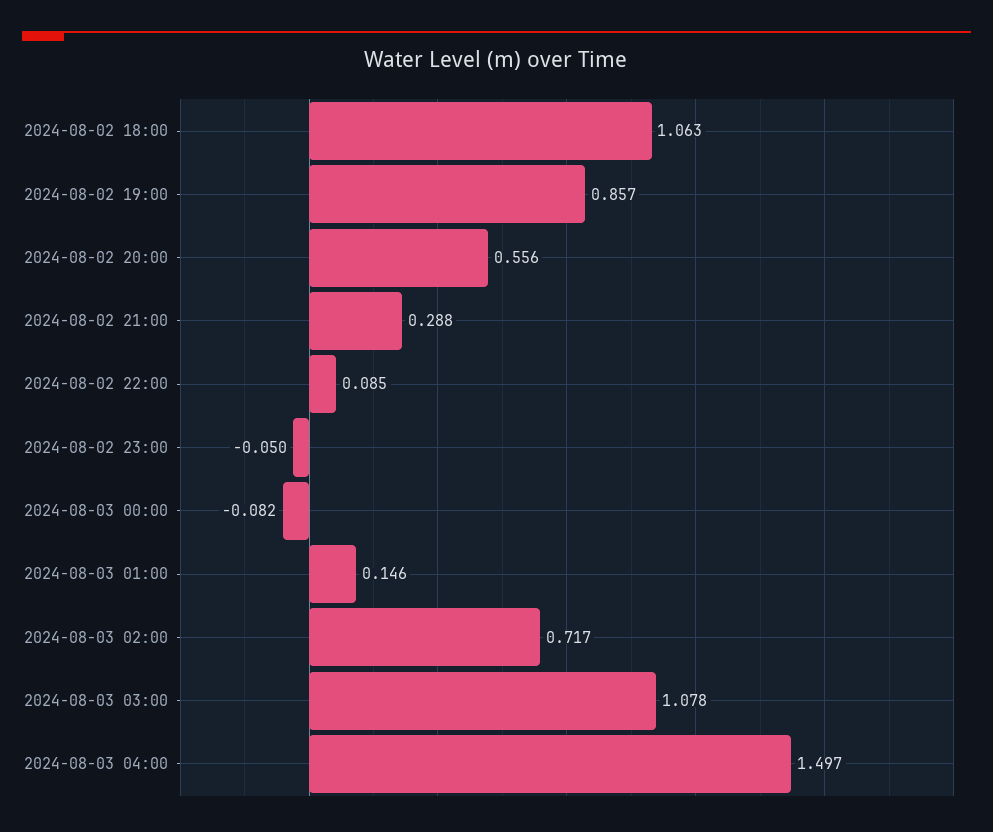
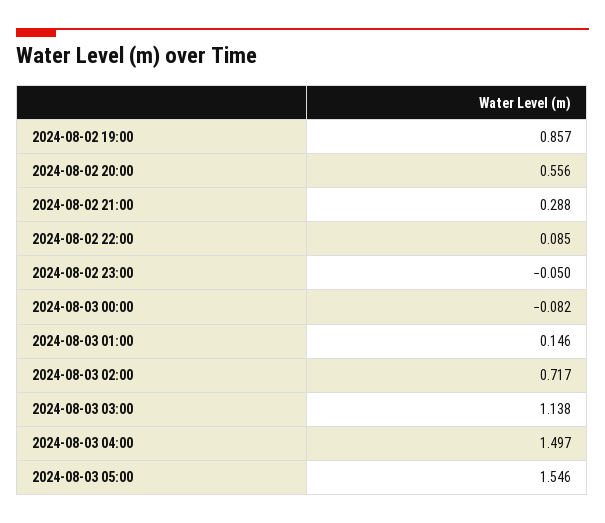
2024-08-02 18:00: 1.063 -> none
2024-08-03 03:00: 1.078 -> 1.138
2024-08-03 05:00: none -> 1.546

